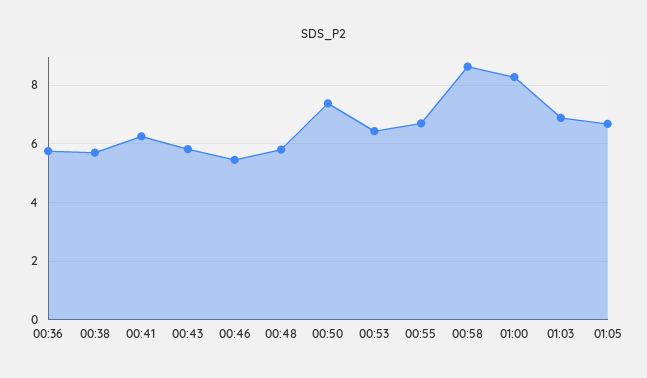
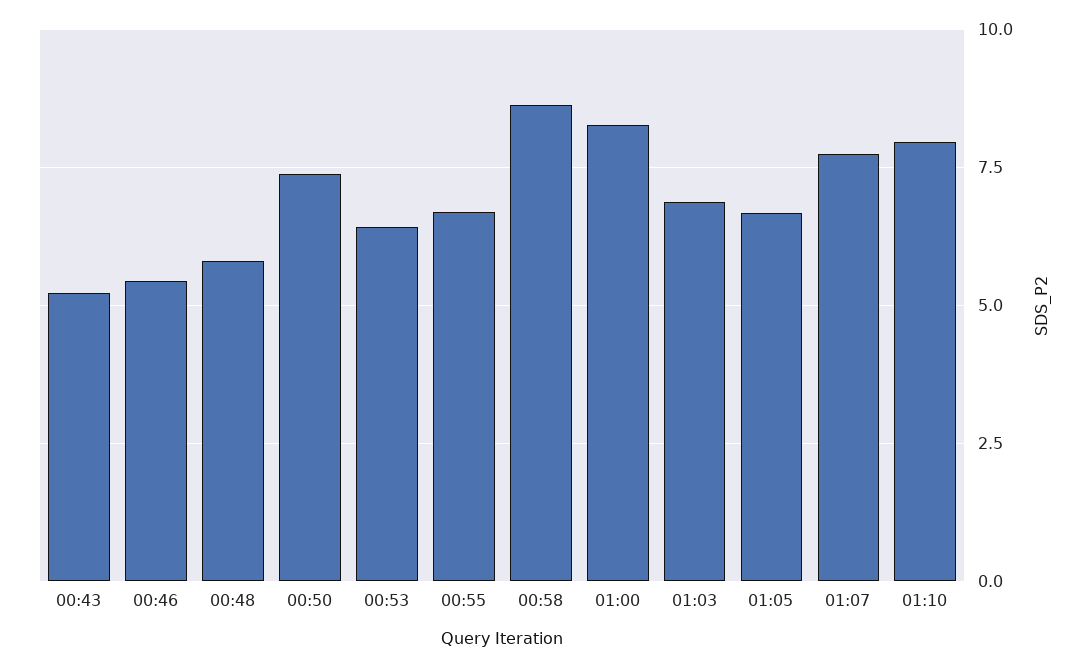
00:36: 5.75 -> none
00:38: 5.75 -> none
00:41: 6.25 -> none
00:43: 5.75 -> 5.25
01:07: none -> 7.75
01:10: none -> 8

